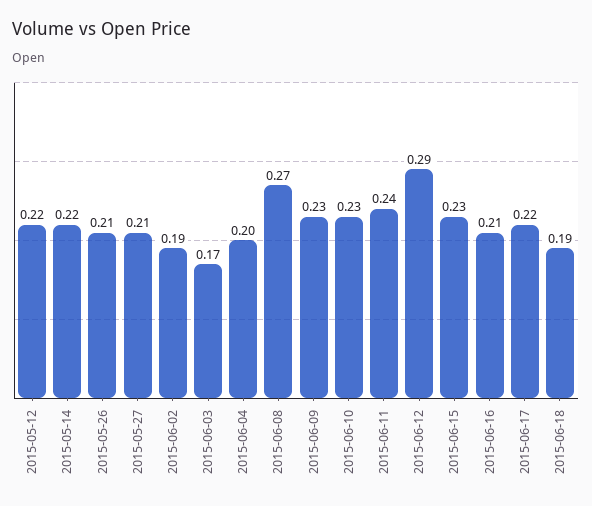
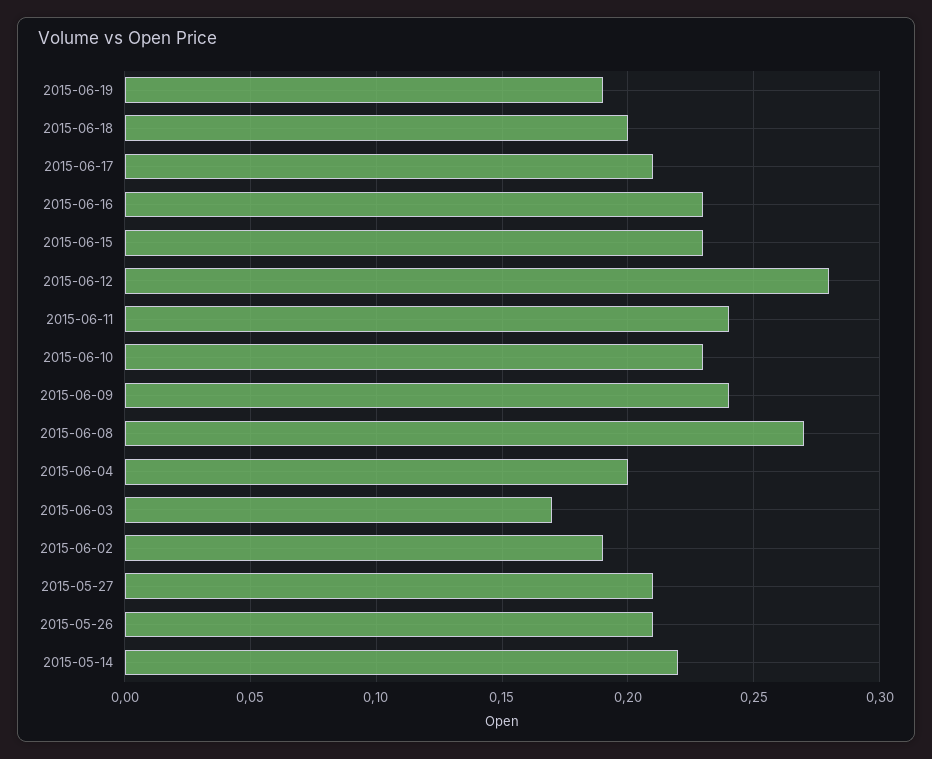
2015-05-12: 0.22 -> none
2015-06-09: 0.23 -> 0.24
2015-06-12: 0.29 -> 0.28
2015-06-16: 0.21 -> 0.23
2015-06-17: 0.22 -> 0.21
2015-06-18: 0.19 -> 0.2
2015-06-19: none -> 0.19

